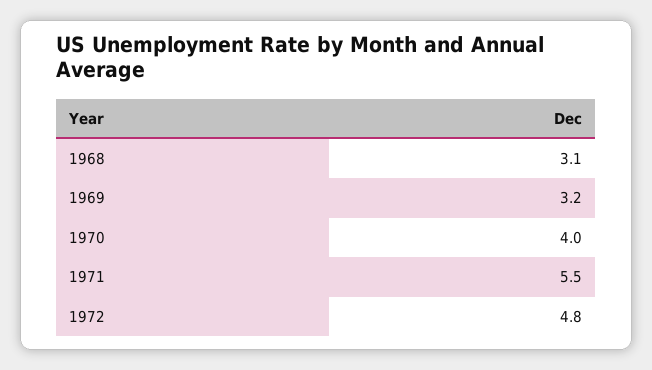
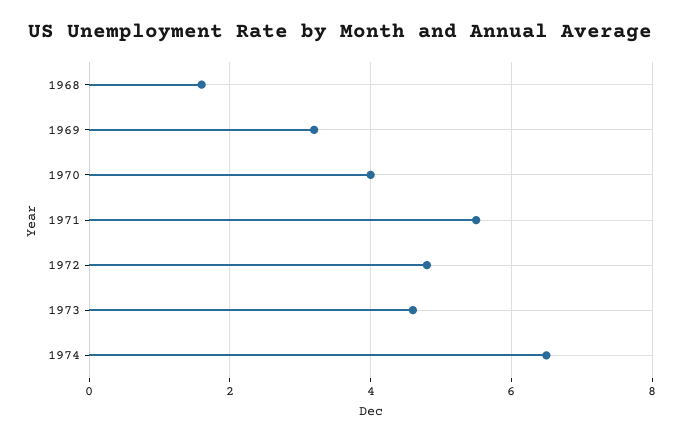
1968: 3.1 -> 1.5
1973: none -> 4.5
1974: none -> 6.5

